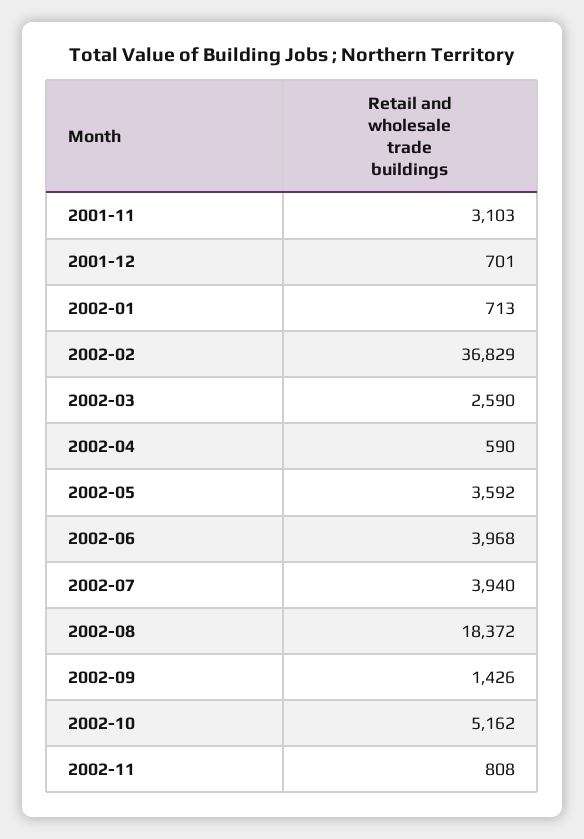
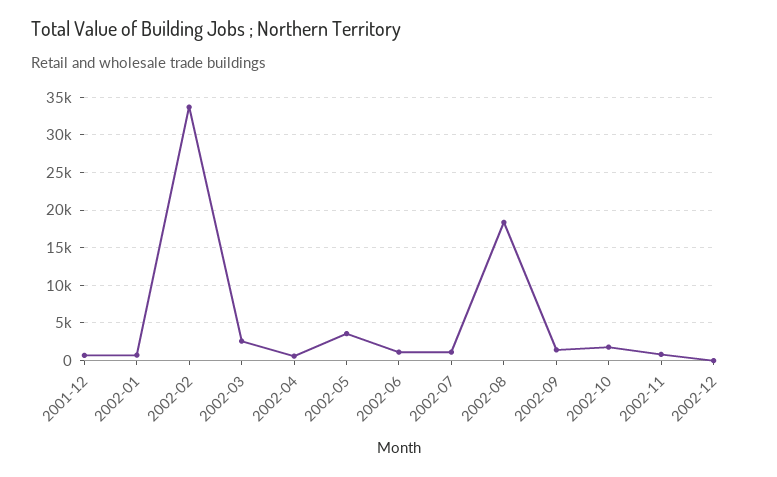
2001-11: 3103 -> none
2002-02: 36829 -> 34000
2002-06: 3968 -> 1000
2002-07: 3940 -> 1000
2002-10: 5162 -> 2000
2002-12: none -> 0

